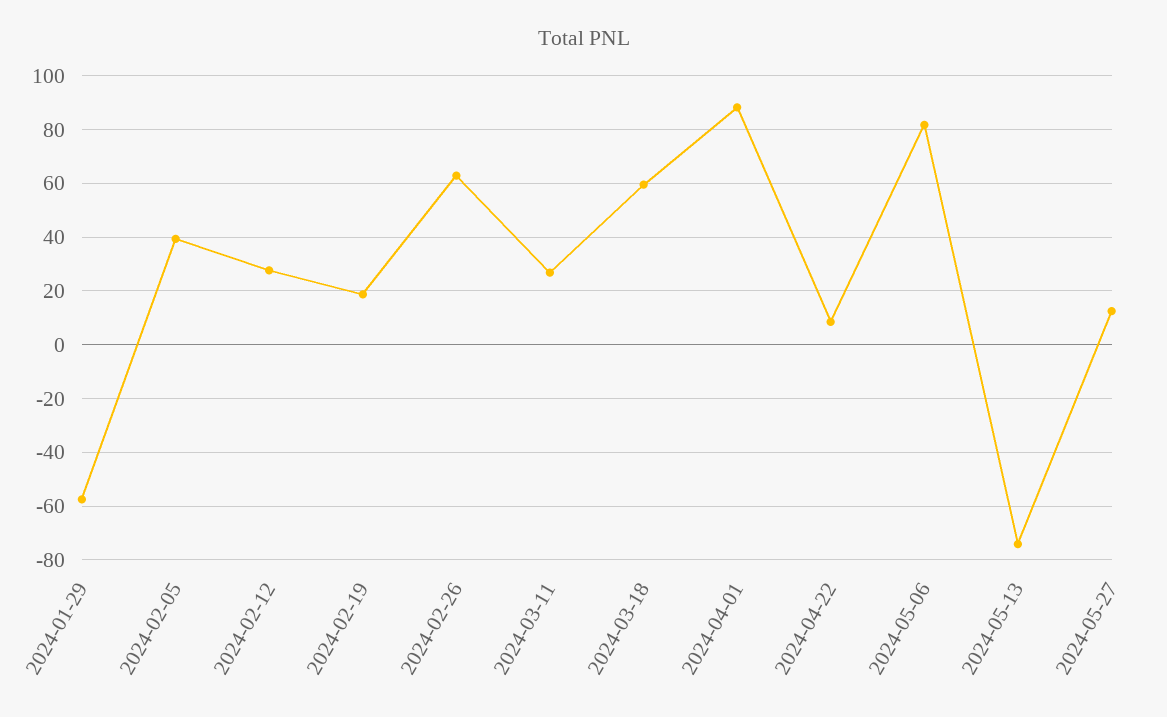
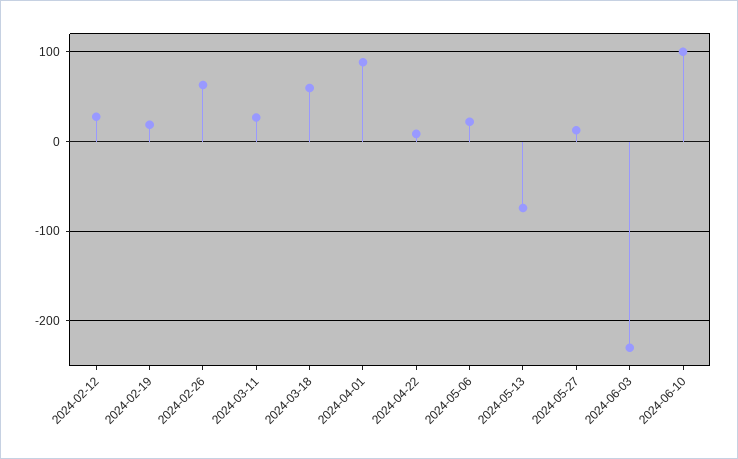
2024-01-29: -57.5 -> none
2024-02-05: 40 -> none
2024-05-06: 82.5 -> 20
2024-06-03: none -> -230
2024-06-10: none -> 100

